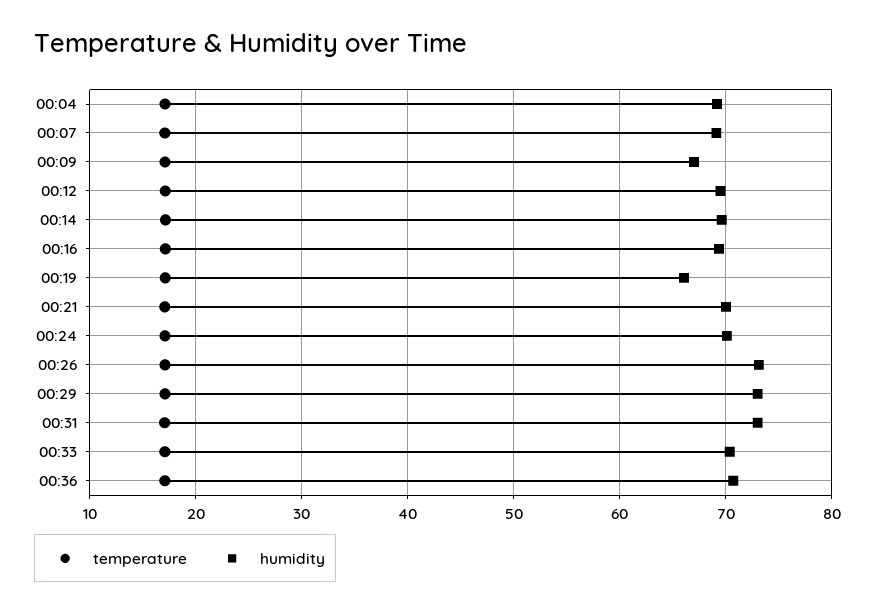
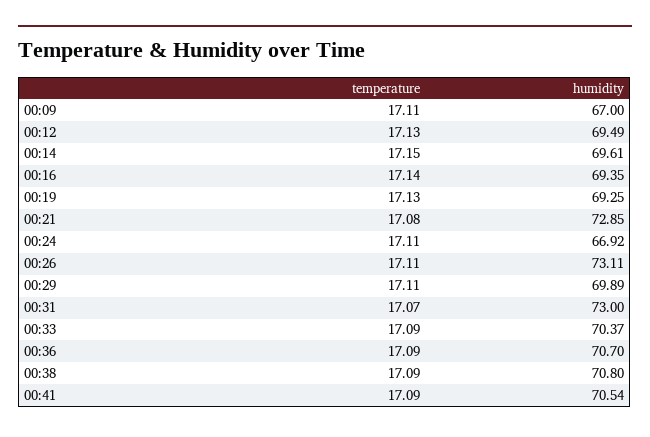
temperature, 00:04: 17 -> none
humidity, 00:04: 69 -> none
temperature, 00:07: 17 -> none
humidity, 00:07: 69 -> none
humidity, 00:19: 66 -> 69.25
humidity, 00:21: 70 -> 72.85
humidity, 00:24: 70 -> 66.92
humidity, 00:29: 73 -> 69.89
temperature, 00:38: none -> 17.09
humidity, 00:38: none -> 70.8
temperature, 00:41: none -> 17.09
humidity, 00:41: none -> 70.54

